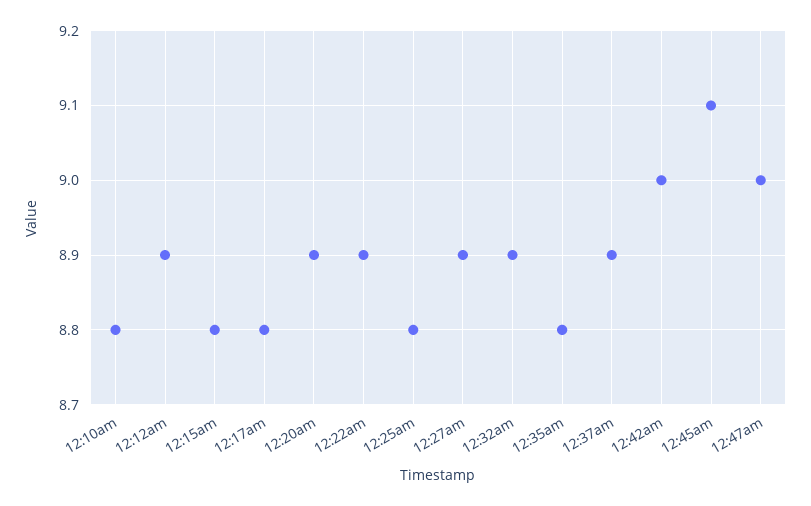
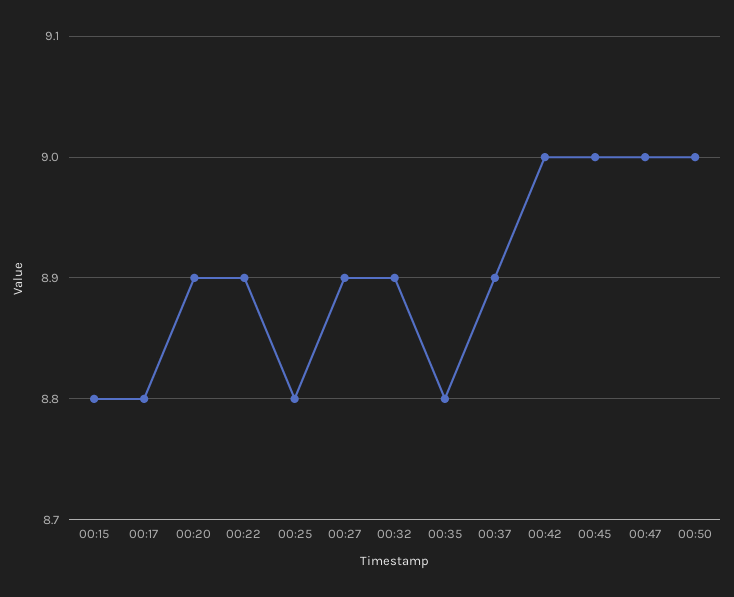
12:10am: 8.8 -> none
12:12am: 8.9 -> none
12:45am: 9.1 -> 9
00:50: none -> 9

